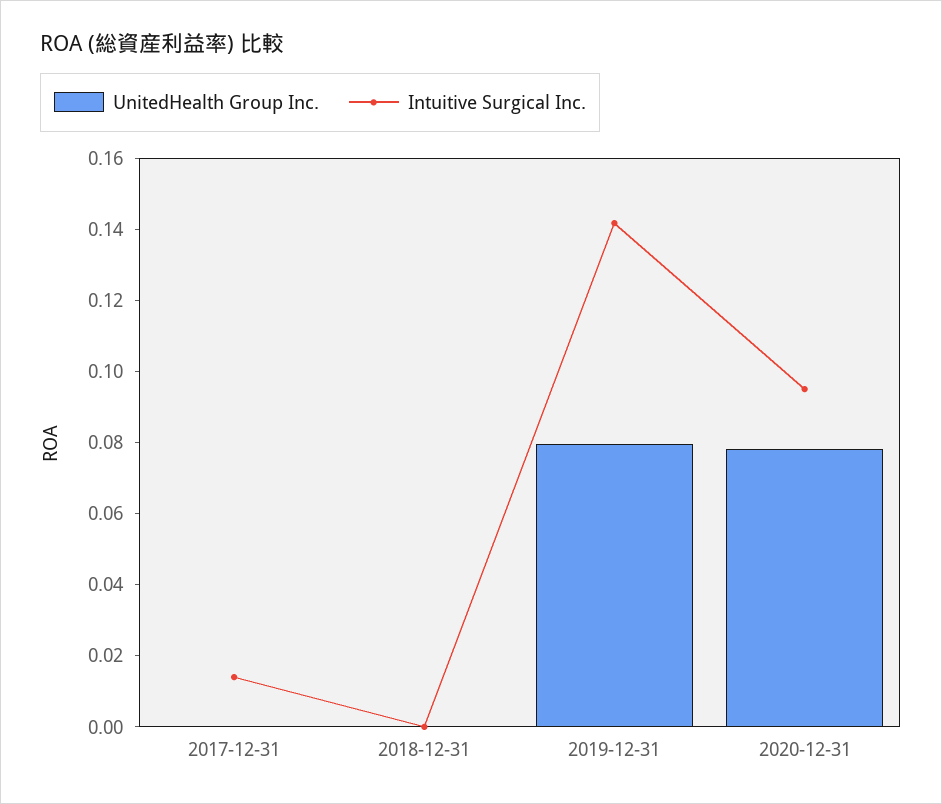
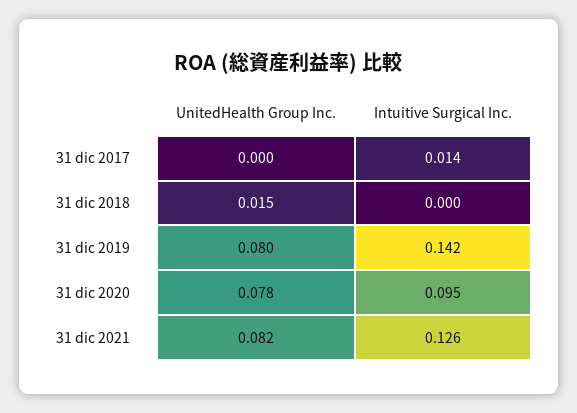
UnitedHealth Group Inc., 2018-12-31: 0 -> 0.015
UnitedHealth Group Inc., 31 dic 2021: none -> 0.082
Intuitive Surgical Inc., 31 dic 2021: none -> 0.126

